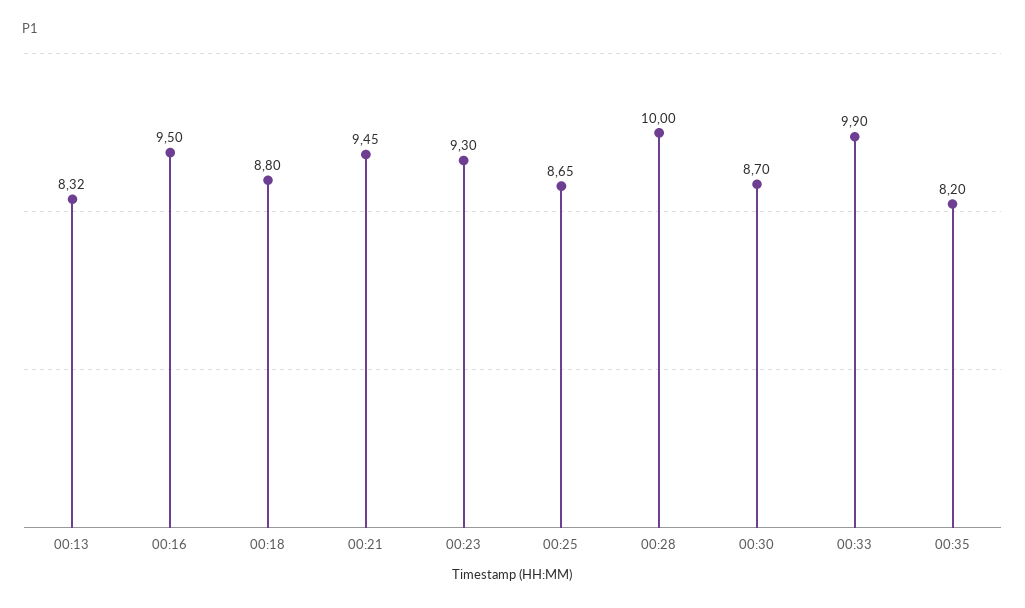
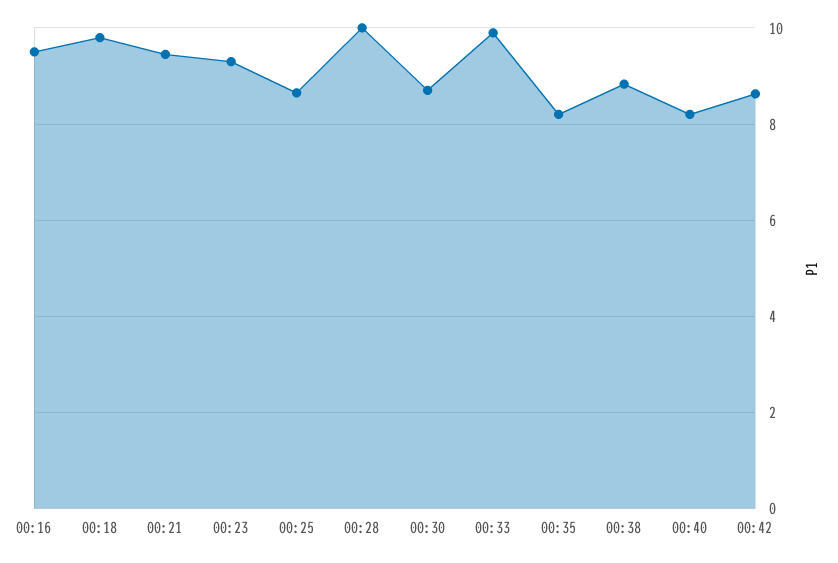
00:13: 8.32 -> none
00:18: 8.8 -> 9.8
00:38: none -> 8.8
00:40: none -> 8.2
00:42: none -> 8.6

